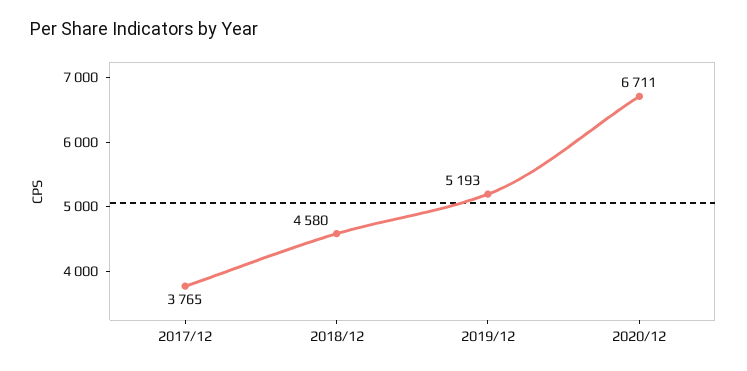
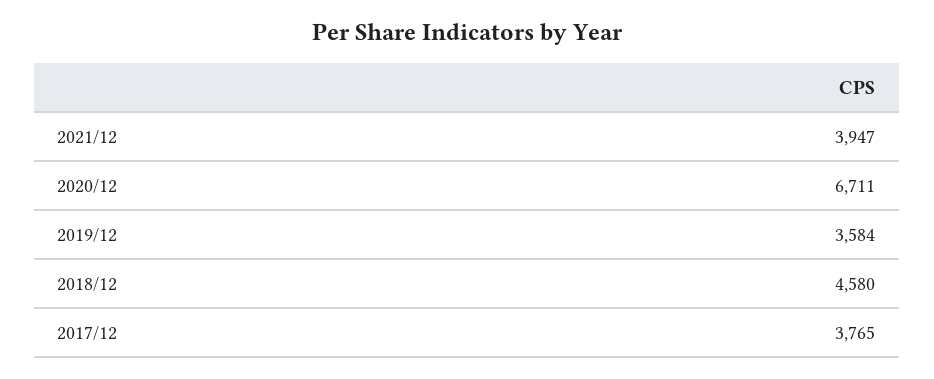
2019/12: 5193 -> 3584
2021/12: none -> 3947

